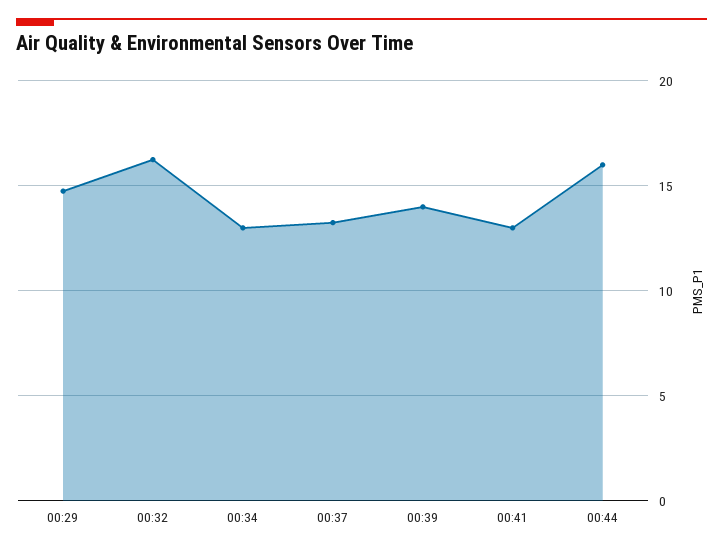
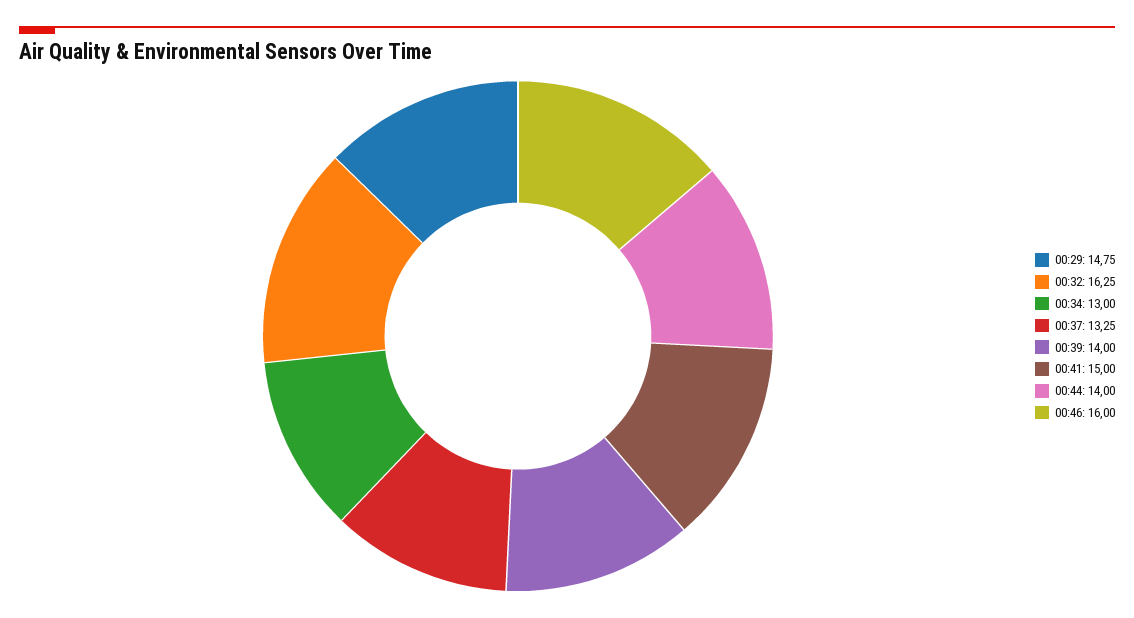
00:41: 13 -> 15
00:44: 16 -> 14
00:46: none -> 16

